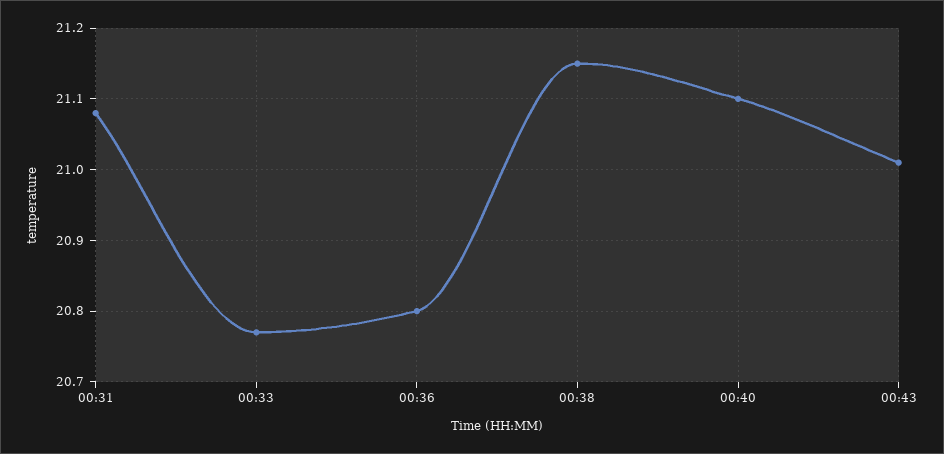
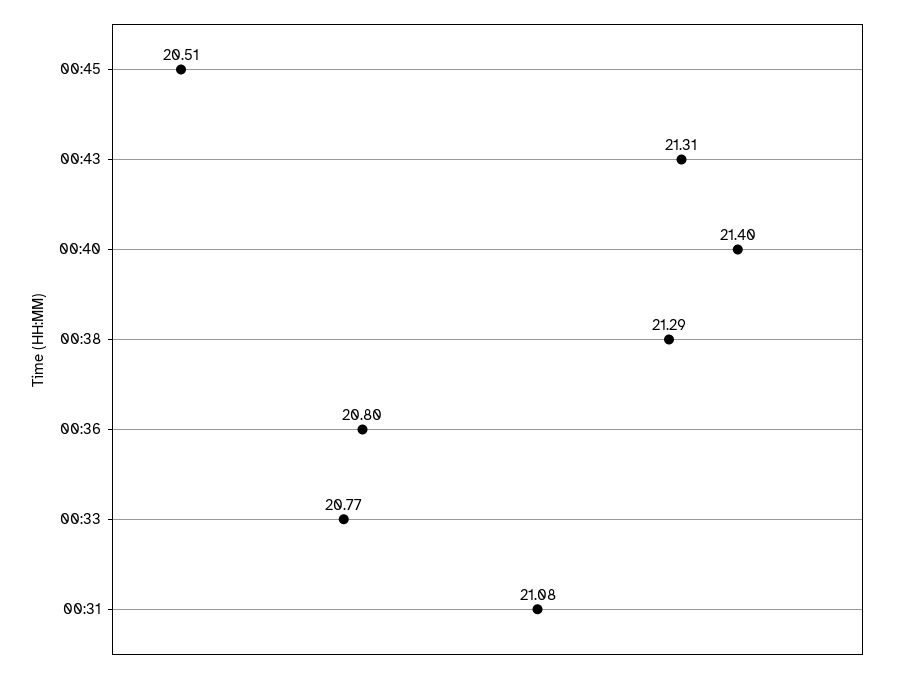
00:38: 21.15 -> 21.29
00:40: 21.1 -> 21.4
00:43: 21.01 -> 21.31
00:45: none -> 20.51

